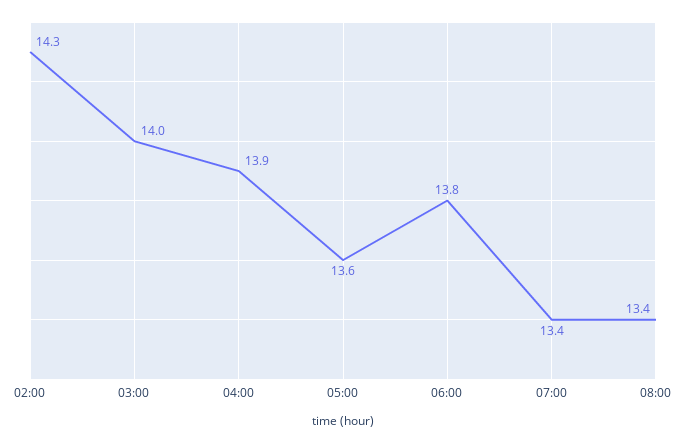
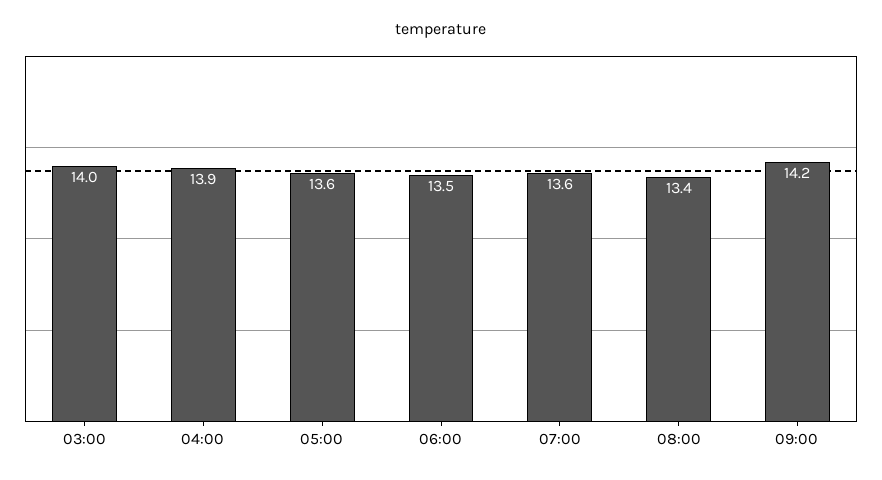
02:00: 14.3 -> none
06:00: 13.8 -> 13.5
07:00: 13.4 -> 13.6
09:00: none -> 14.2

